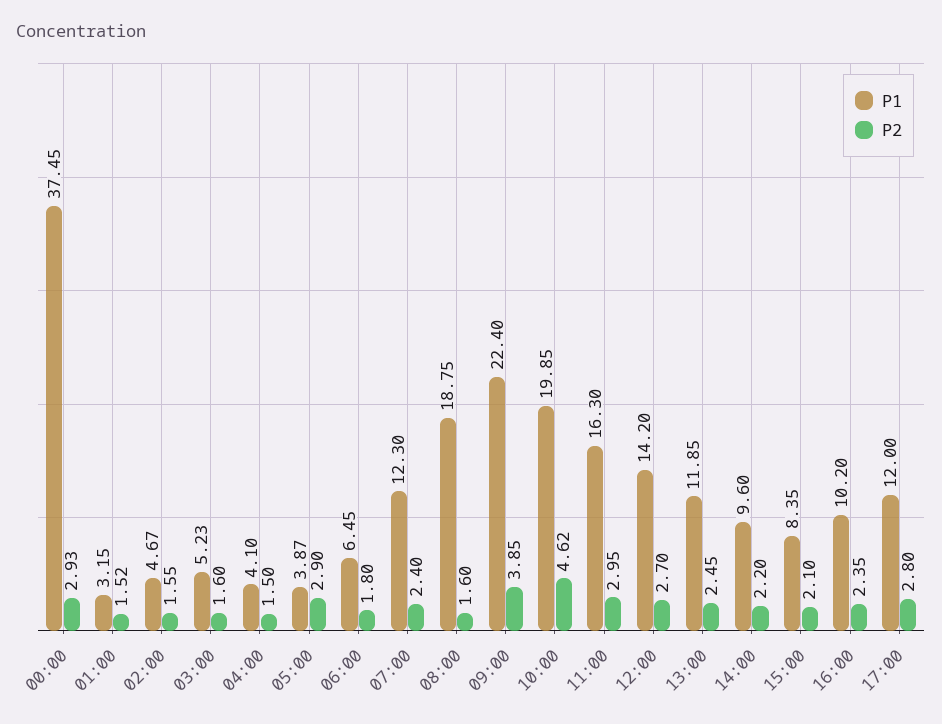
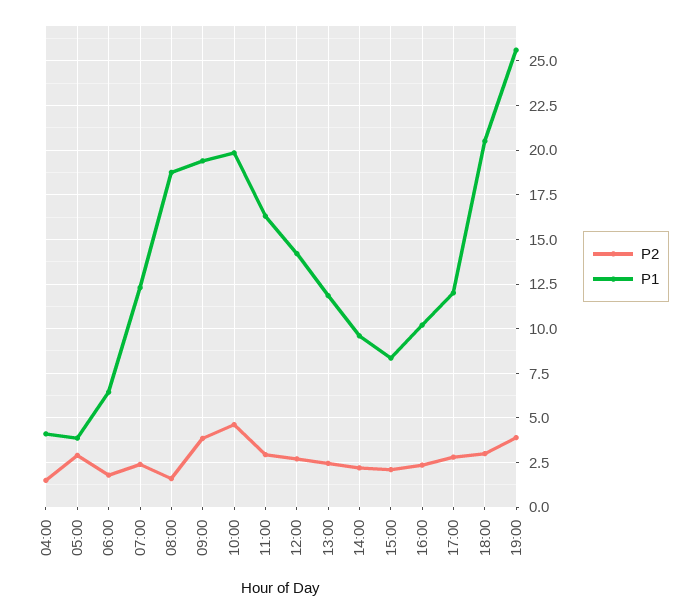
P1, 00:00: 37.45 -> none
P2, 00:00: 2.93 -> none
P1, 01:00: 3.15 -> none
P2, 01:00: 1.52 -> none
P1, 02:00: 4.67 -> none
P2, 02:00: 1.55 -> none
P1, 03:00: 5.23 -> none
P2, 03:00: 1.6 -> none
P1, 09:00: 22.4 -> 19.5
P2, 18:00: none -> 3
P1, 18:00: none -> 20.5
P2, 19:00: none -> 4
P1, 19:00: none -> 25.5

